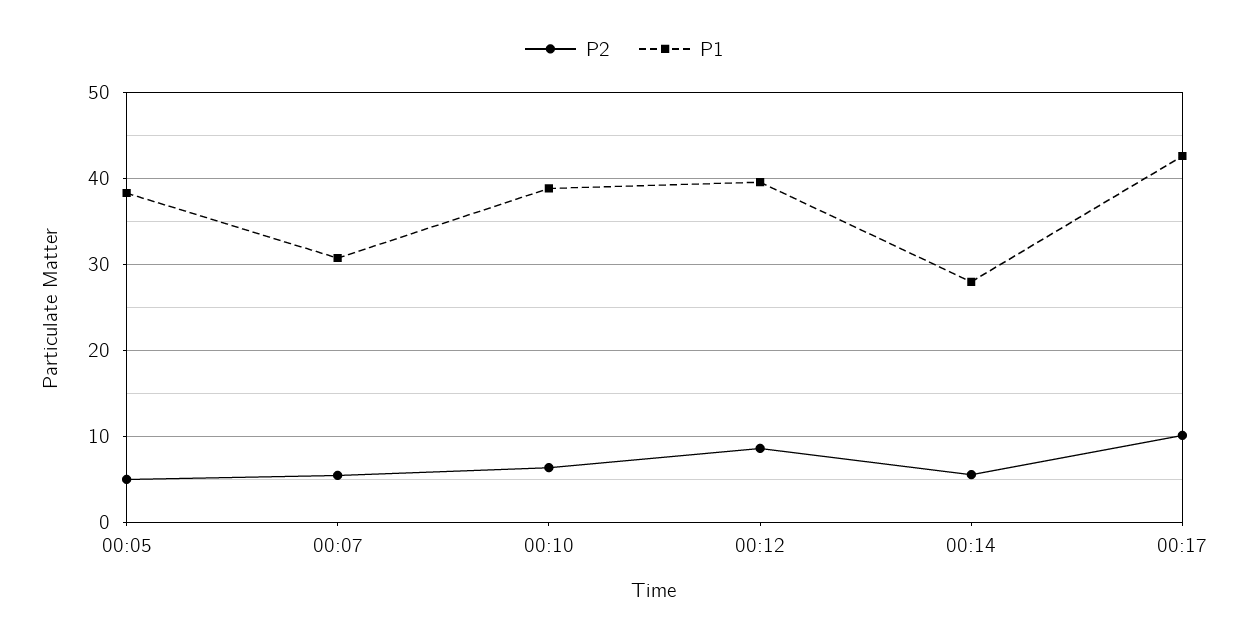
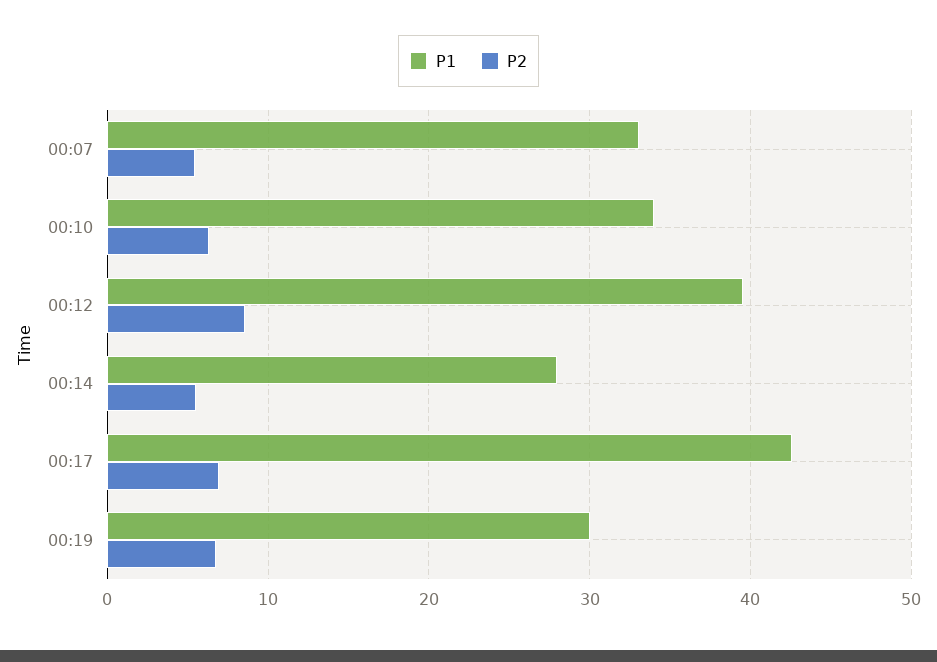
P2, 00:05: 5 -> none
P1, 00:05: 38 -> none
P1, 00:07: 31 -> 33
P1, 00:10: 39 -> 34
P2, 00:17: 10 -> 7
P1, 00:19: none -> 30
P2, 00:19: none -> 7

